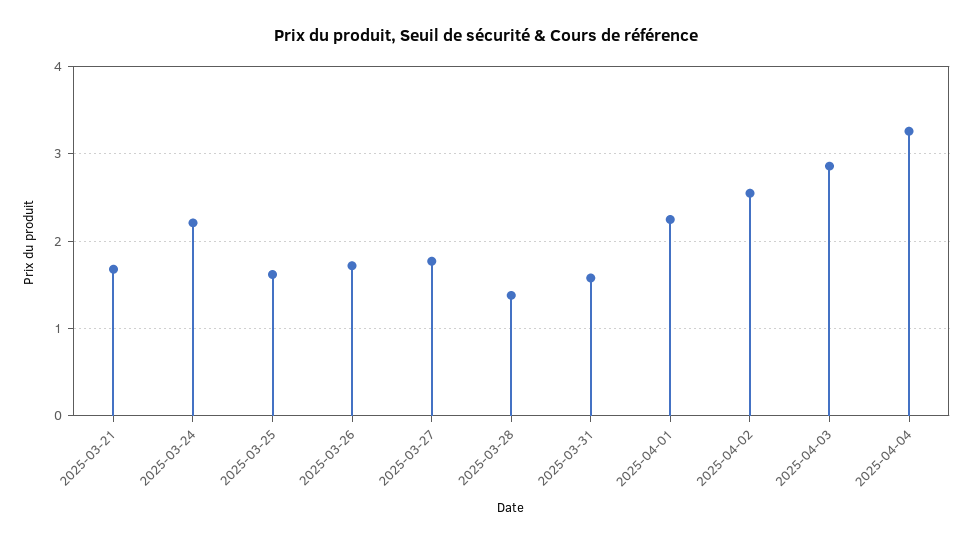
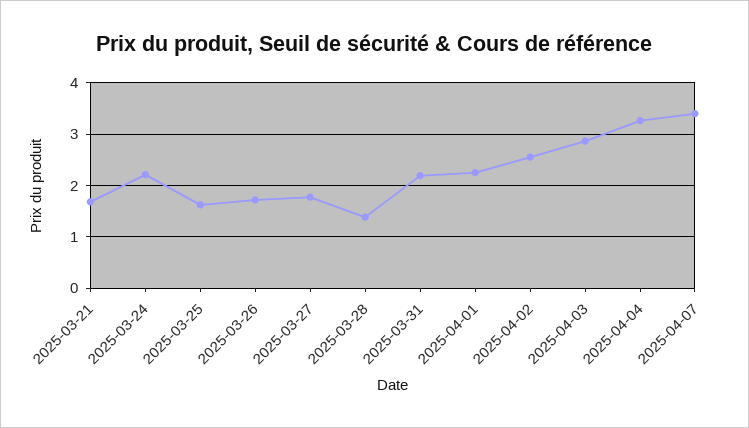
2025-03-31: 1.6 -> 2.2
2025-04-07: none -> 3.4

